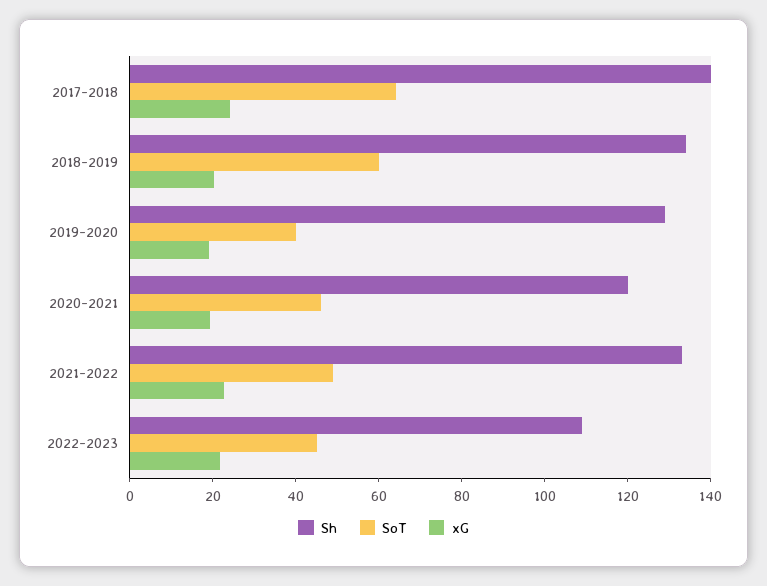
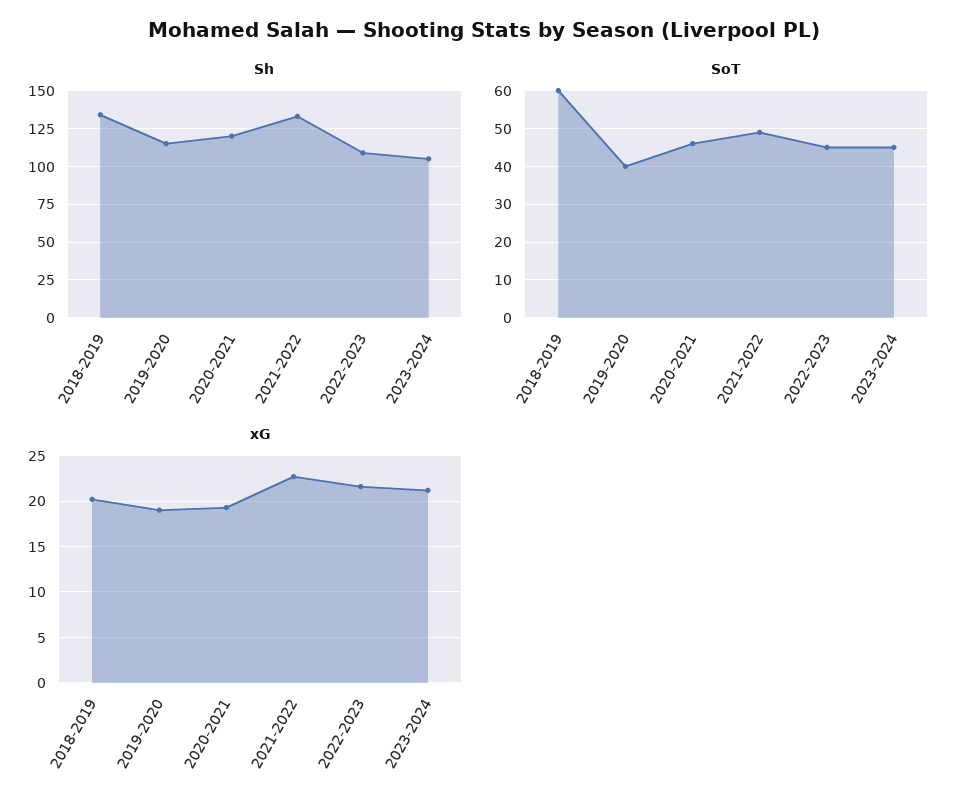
Sh, 2017-2018: 140 -> none
SoT, 2017-2018: 65 -> none
xG, 2017-2018: 25 -> none
Sh, 2019-2020: 130 -> 115
Sh, 2023-2024: none -> 105
SoT, 2023-2024: none -> 45
xG, 2023-2024: none -> 21

